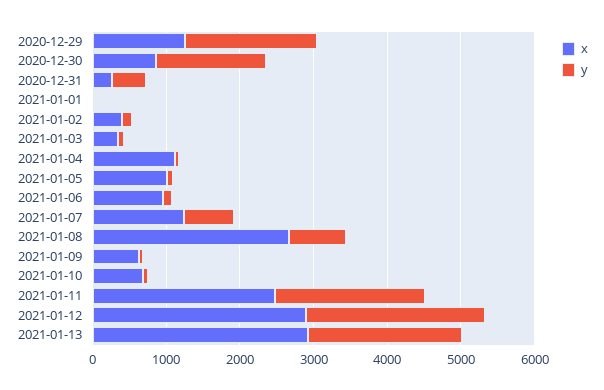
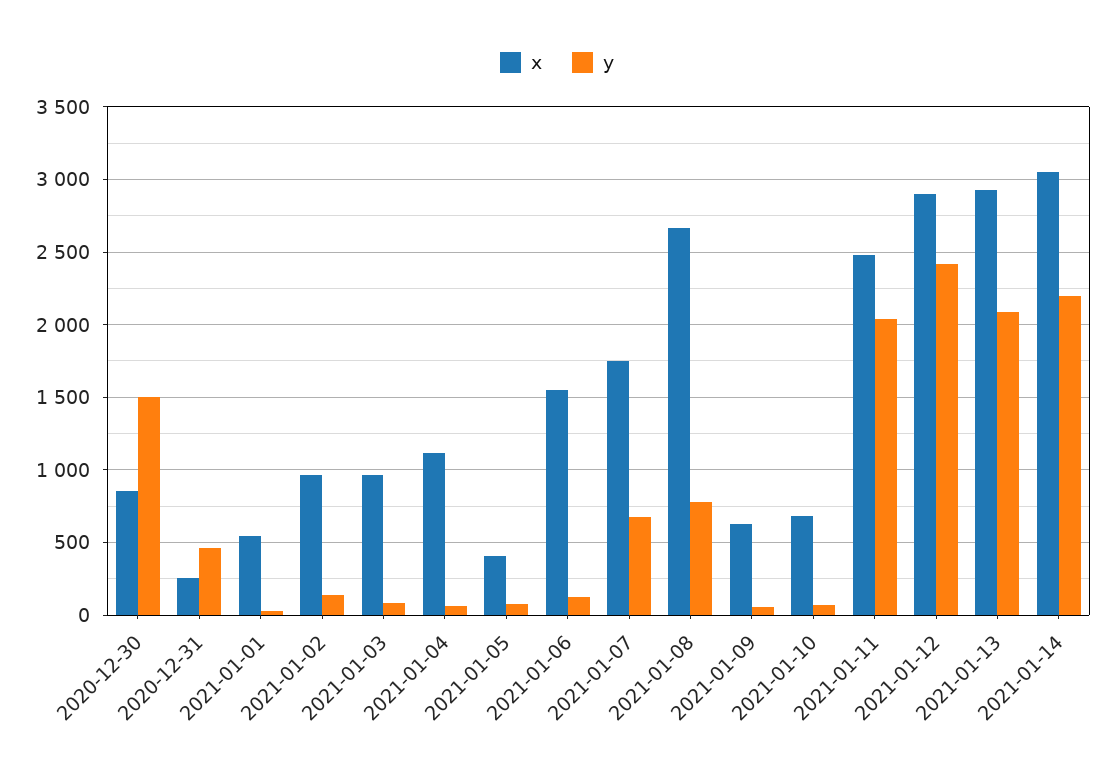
x, 2020-12-29: 1200 -> none
y, 2020-12-29: 1800 -> none
x, 2021-01-01: 0 -> 550
x, 2021-01-02: 400 -> 950
x, 2021-01-03: 400 -> 950
x, 2021-01-05: 1000 -> 400
x, 2021-01-06: 1000 -> 1550
x, 2021-01-07: 1200 -> 1750
x, 2021-01-14: none -> 3050
y, 2021-01-14: none -> 2200

